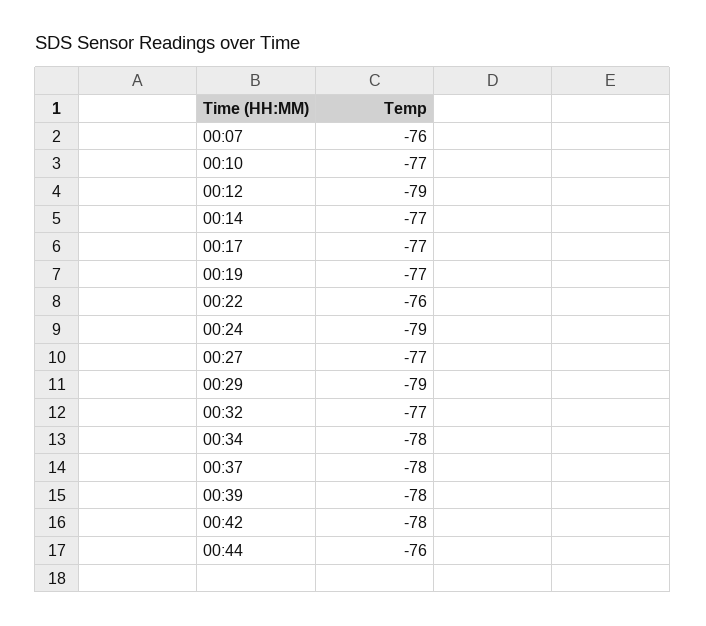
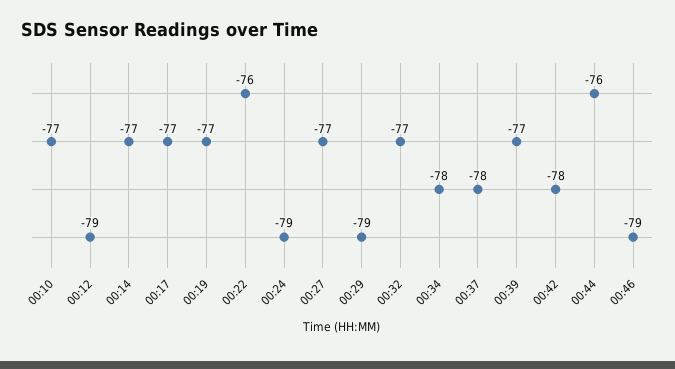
00:07: -76 -> none
00:39: -78 -> -77
00:46: none -> -79

